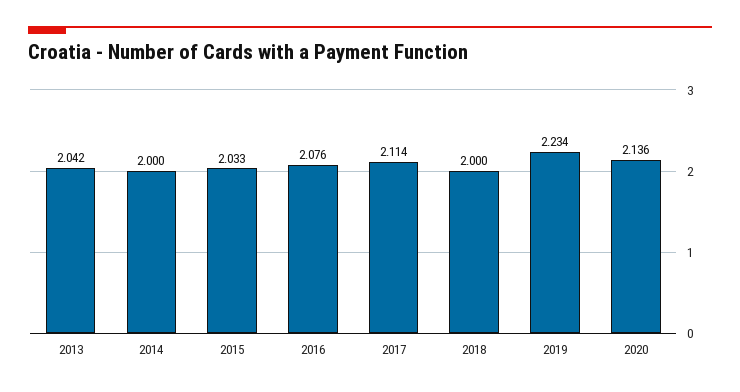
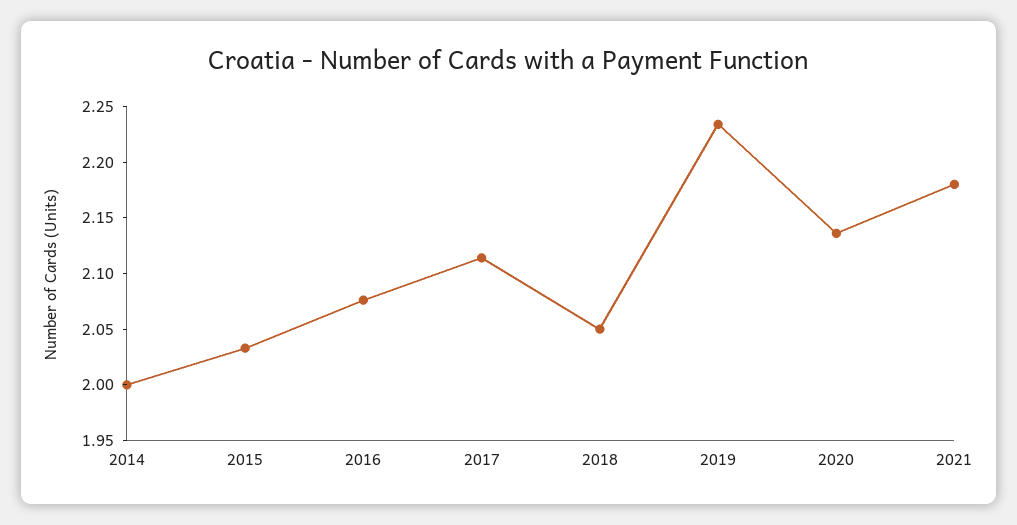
2013: 2.042 -> none
2018: 2 -> 2.05
2021: none -> 2.18

